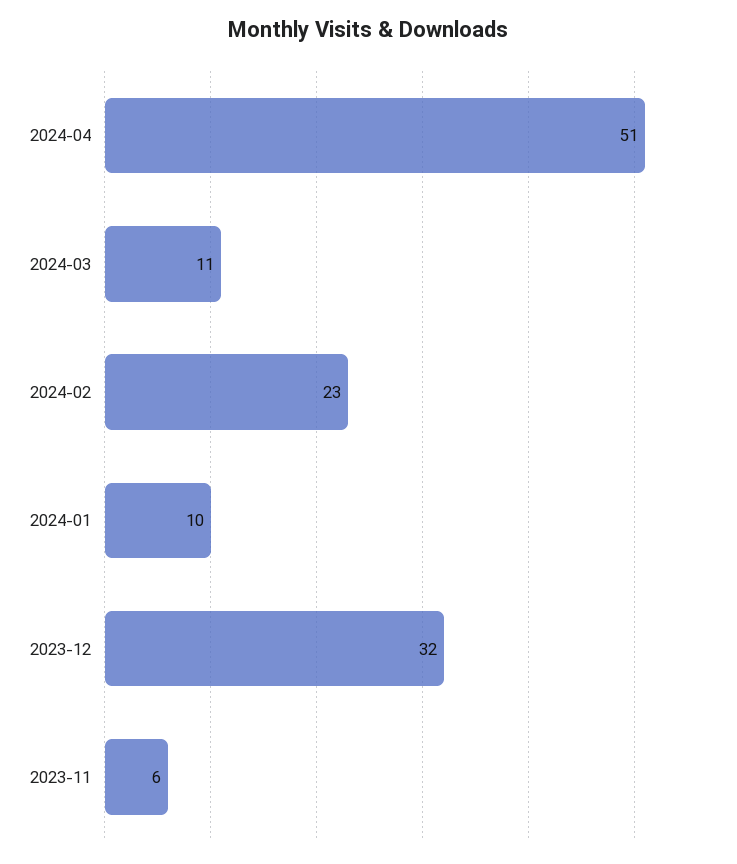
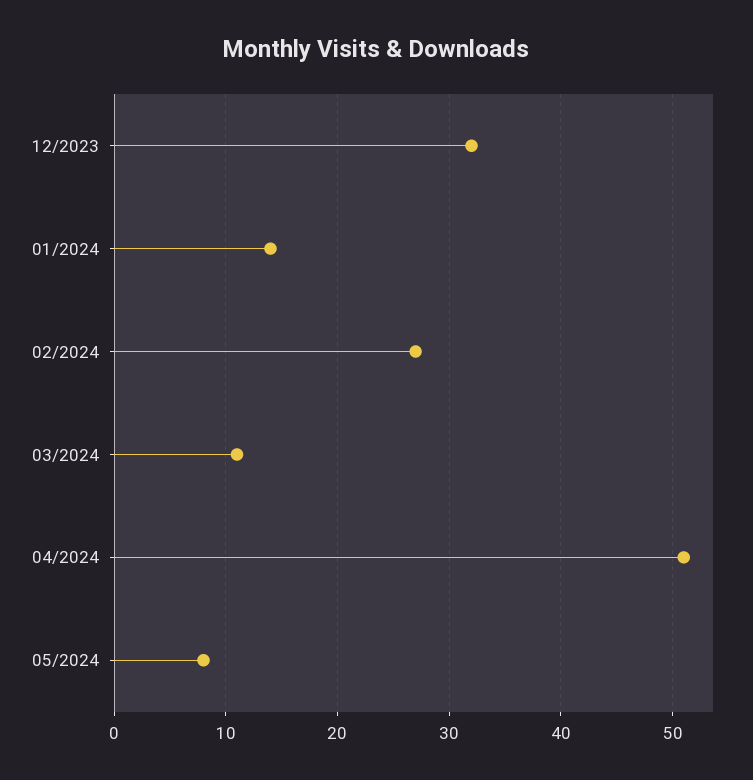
2024-02: 23 -> 27
2024-01: 10 -> 14
2023-11: 6 -> none
05/2024: none -> 8

